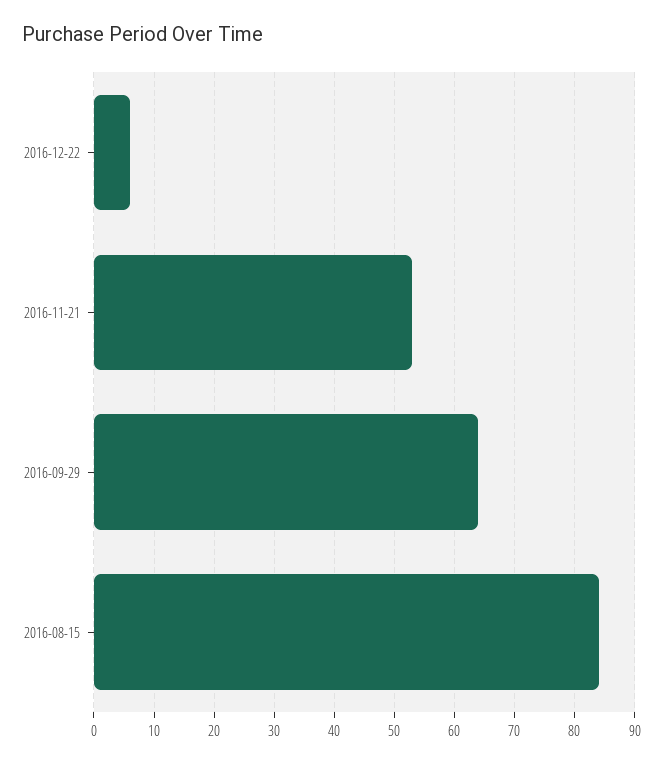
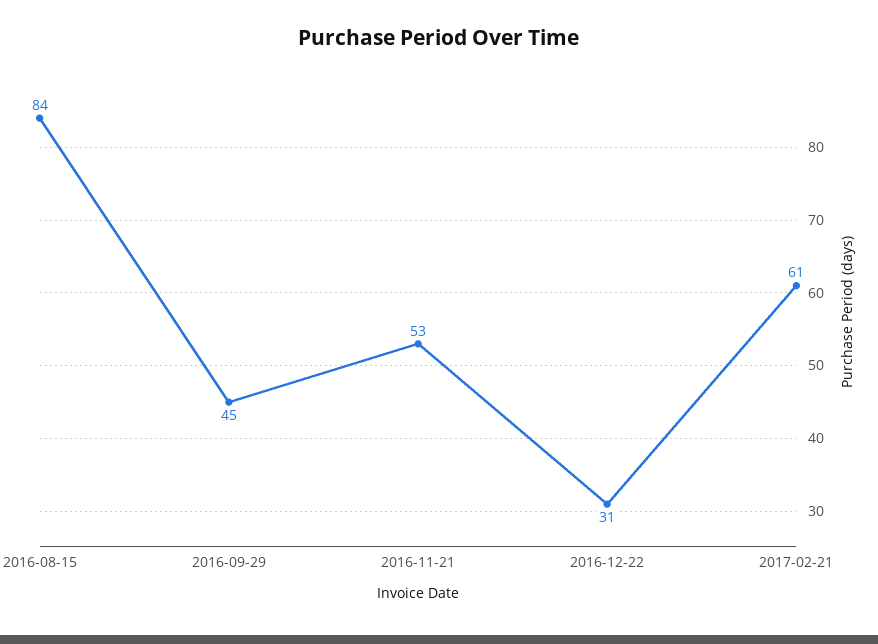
2016-12-22: 6 -> 31
2016-09-29: 64 -> 45
2017-02-21: none -> 61

